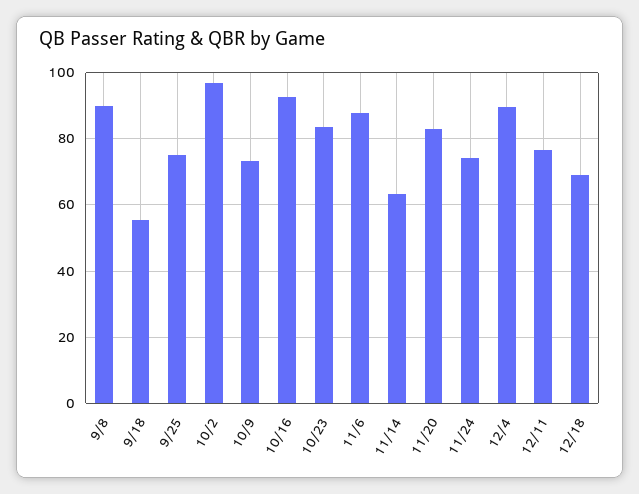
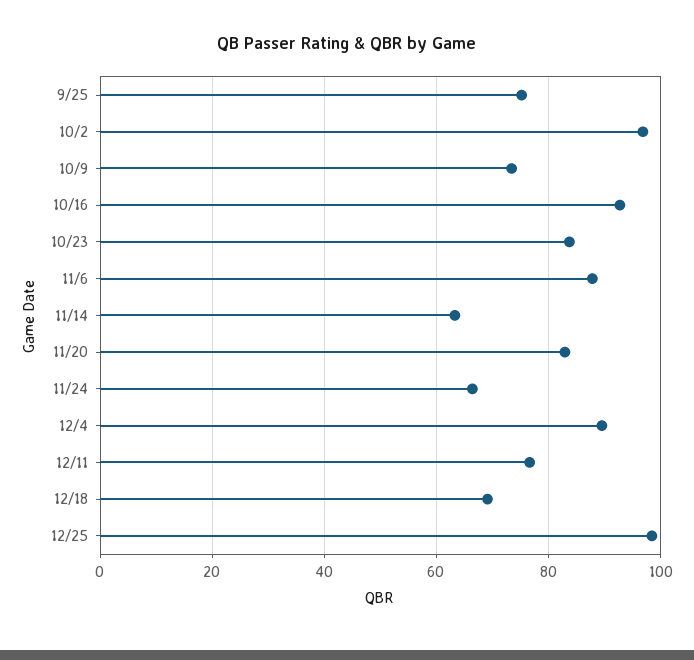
9/8: 90 -> none
9/18: 56 -> none
11/24: 74 -> 66
12/25: none -> 98

